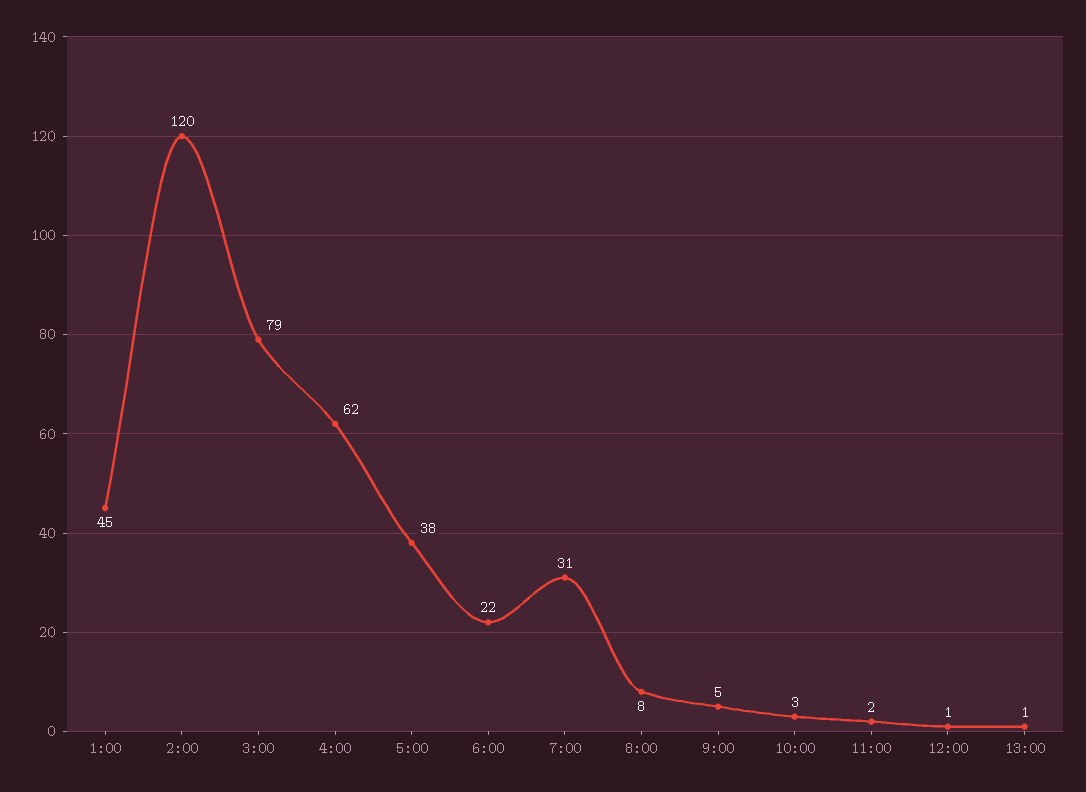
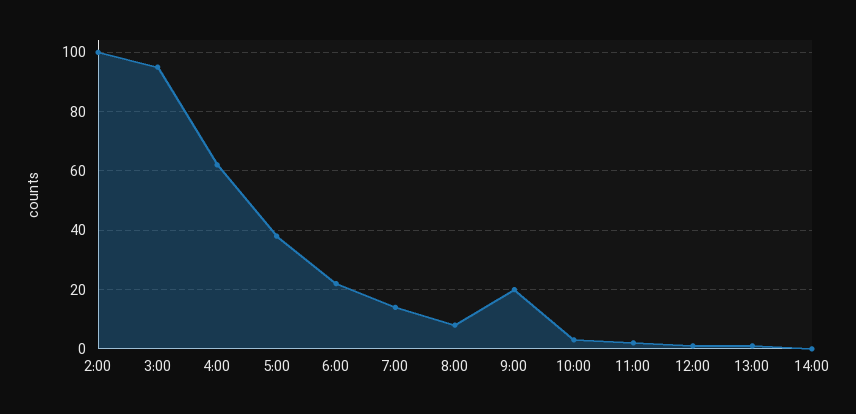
1:00: 45 -> none
2:00: 120 -> 100
3:00: 79 -> 95
7:00: 31 -> 15
9:00: 5 -> 20
14:00: none -> 0

